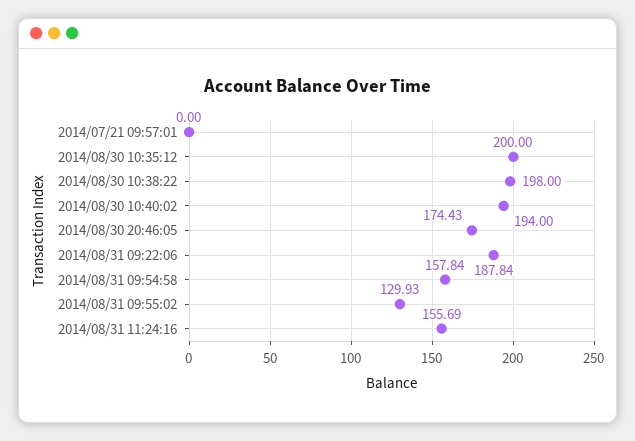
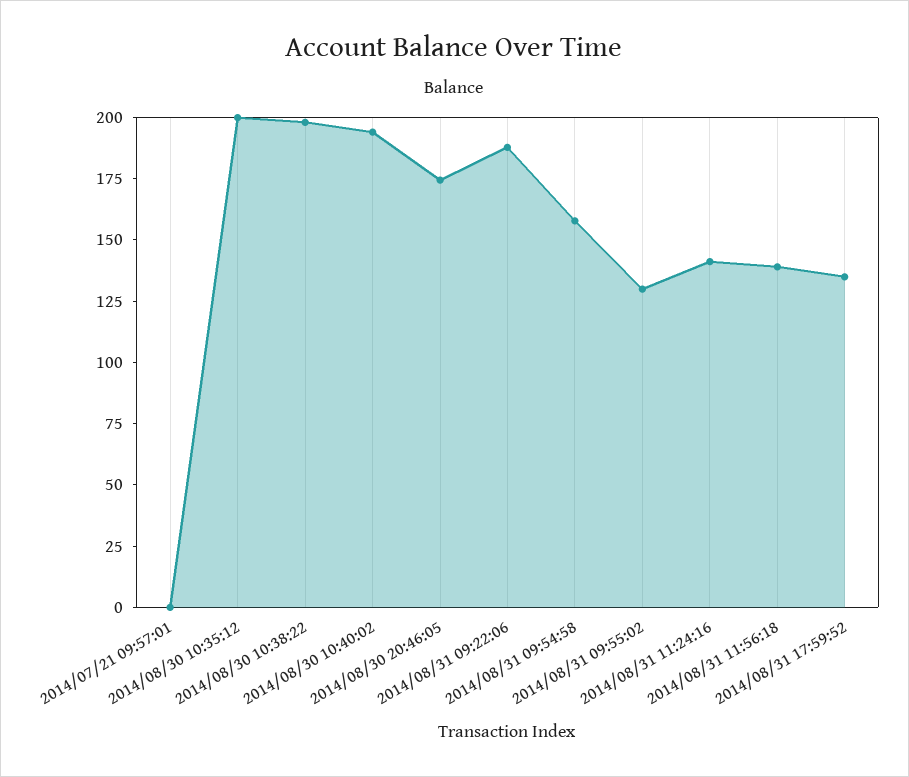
2014/08/31 11:24:16: 155.69 -> 140
2014/08/31 11:56:18: none -> 140
2014/08/31 17:59:52: none -> 135

